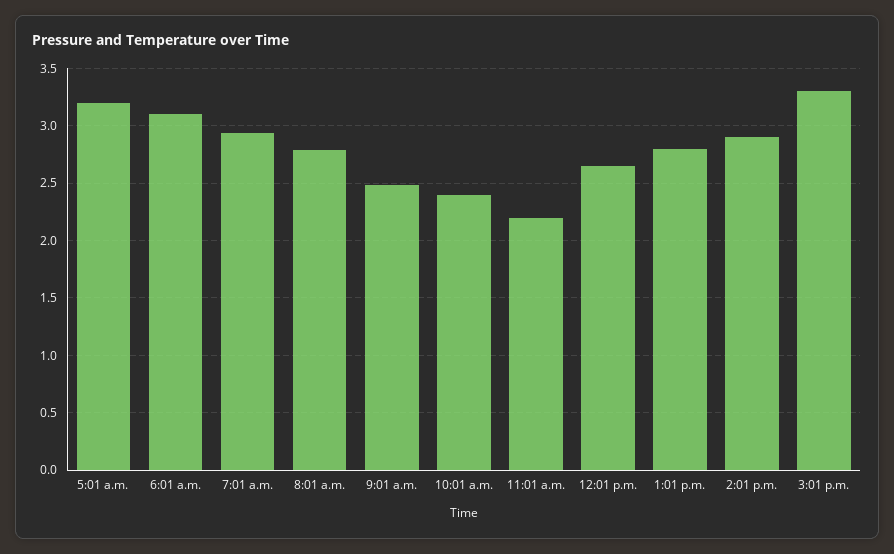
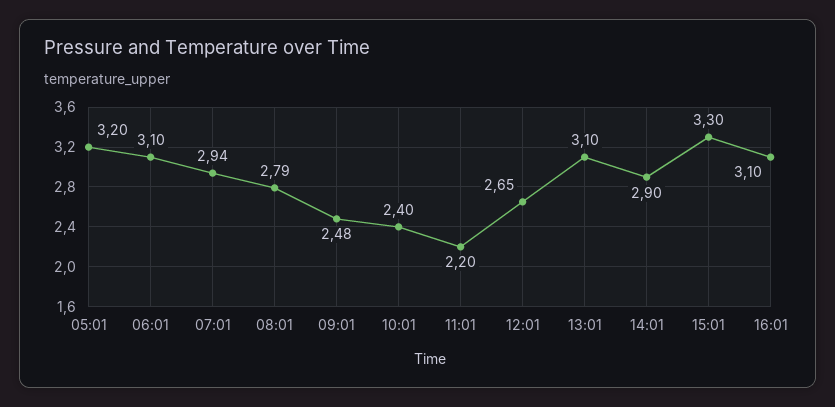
1:01 p.m.: 2.8 -> 3.1
16:01: none -> 3.1

